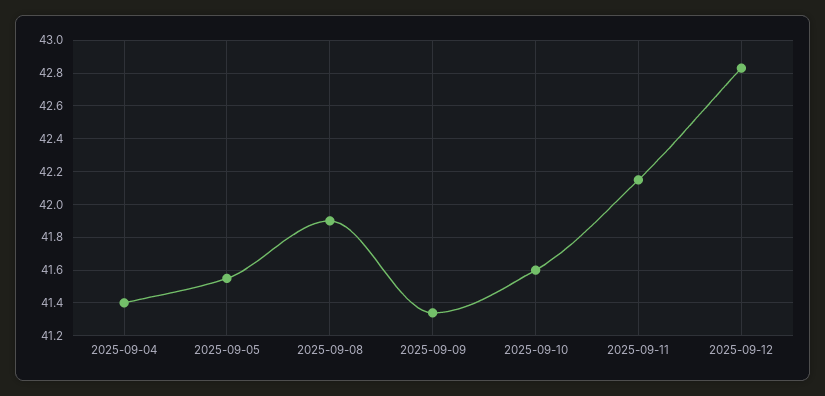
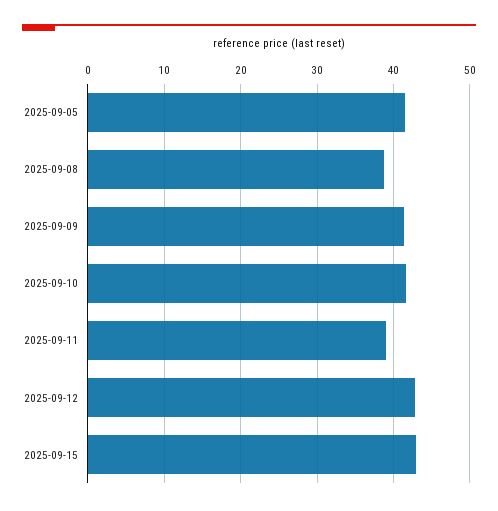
2025-09-04: 41.4 -> none
2025-09-08: 41.9 -> 39
2025-09-11: 42.15 -> 39
2025-09-15: none -> 43

